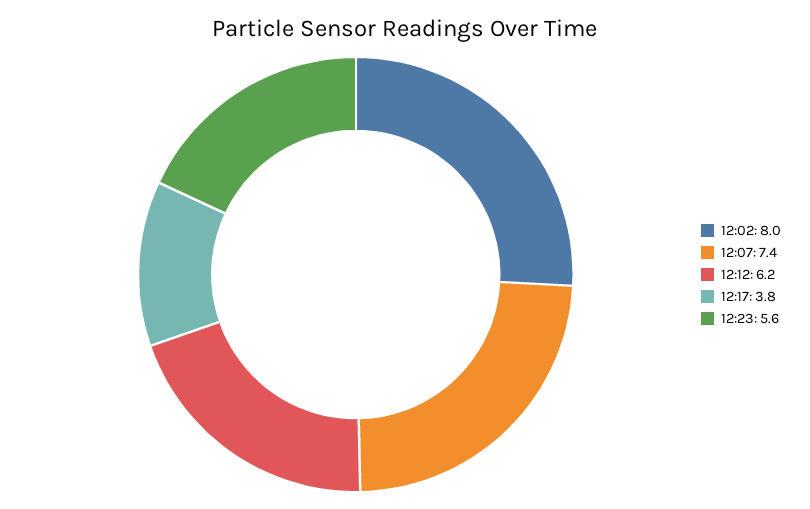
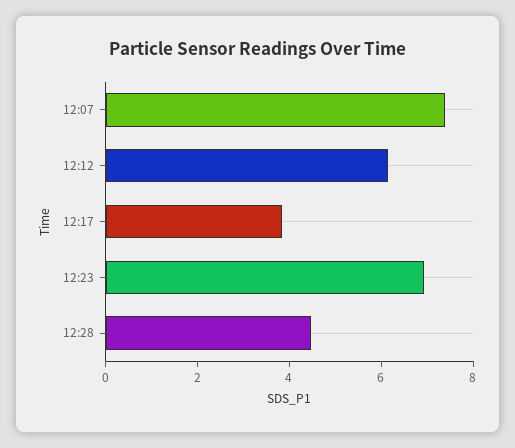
12:02: 8 -> none
12:23: 5.6 -> 7
12:28: none -> 4.5

